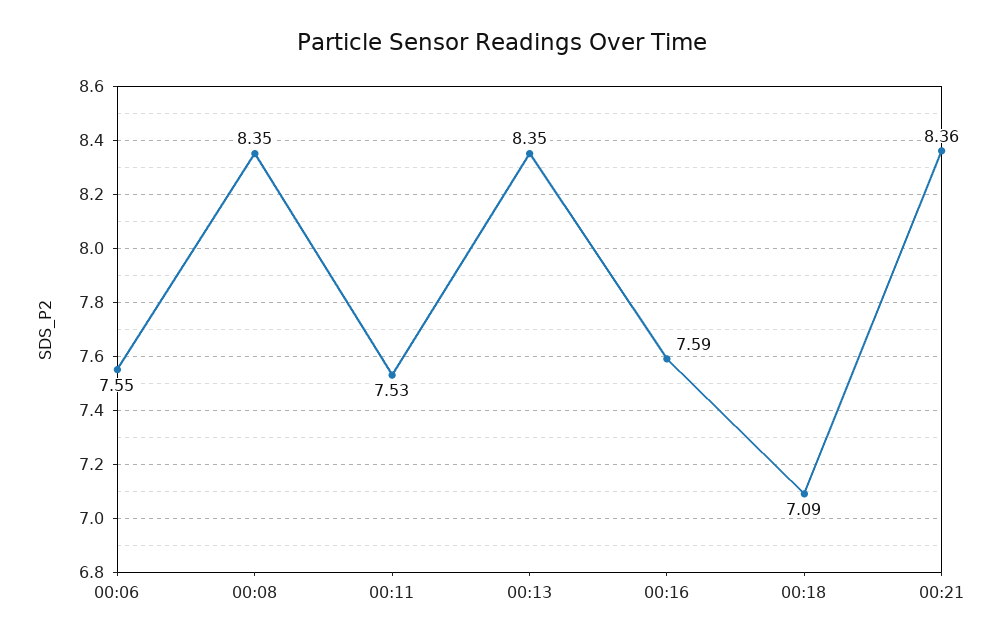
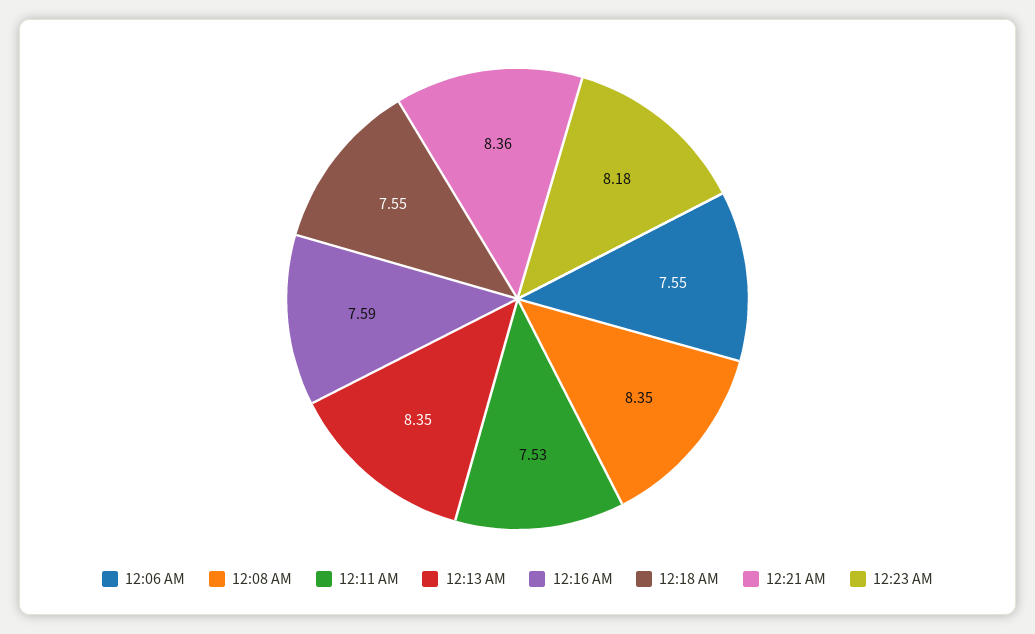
00:18: 7.09 -> 7.55
12:23 AM: none -> 8.18

